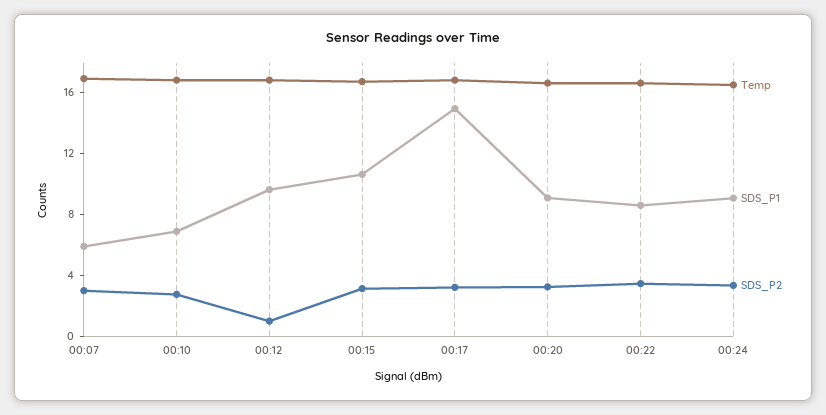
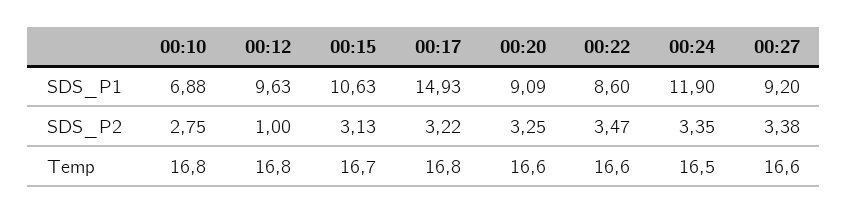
Temp, 00:07: 17 -> none
SDS_P1, 00:07: 6 -> none
SDS_P2, 00:07: 3 -> none
SDS_P1, 00:24: 9 -> 11.9
SDS_P1, 00:27: none -> 9.2
SDS_P2, 00:27: none -> 3.38
Temp, 00:27: none -> 16.6

